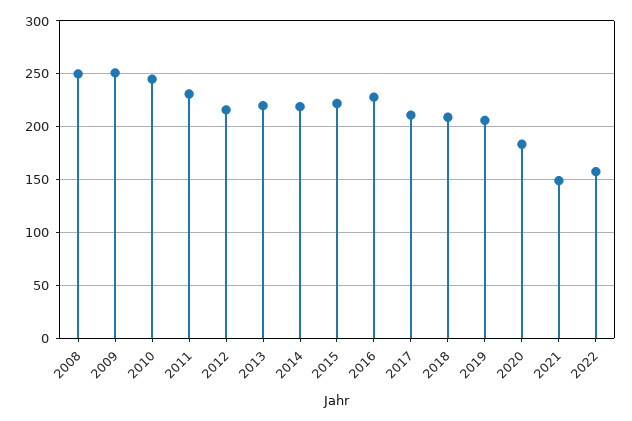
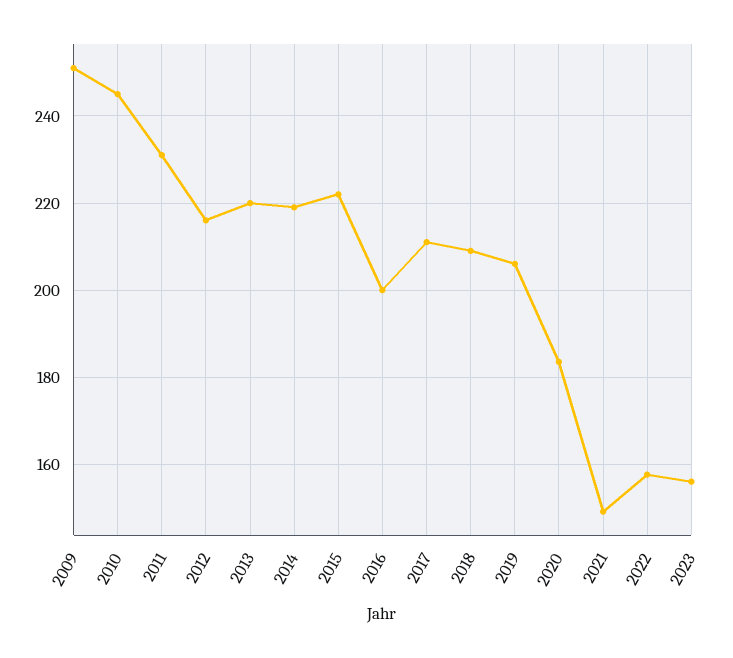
2008: 250 -> none
2016: 230 -> 200
2023: none -> 156

